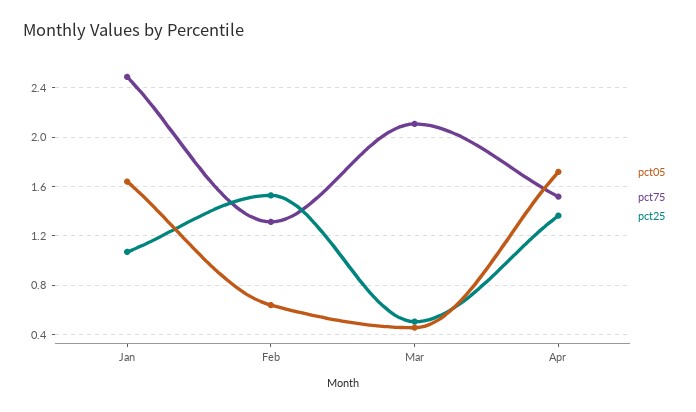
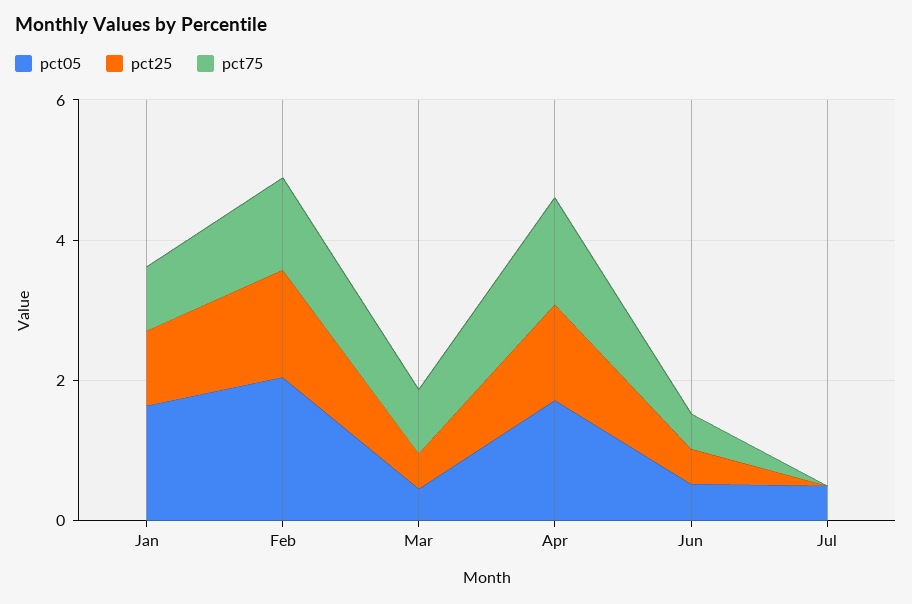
pct75, Jan: 2.5 -> 1
pct05, Feb: 0.65 -> 2
pct75, Mar: 2.1 -> 1
pct05, Jun: none -> 0.5
pct25, Jun: none -> 0.5
pct75, Jun: none -> 0.5
pct05, Jul: none -> 0.5
pct25, Jul: none -> 0
pct75, Jul: none -> 0

